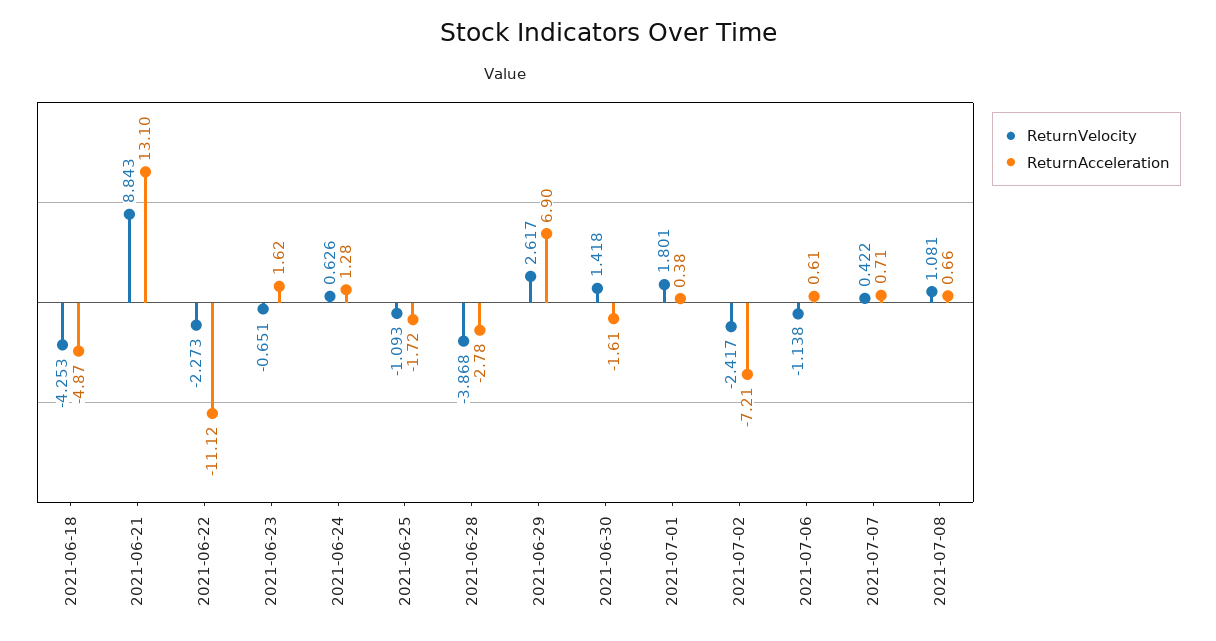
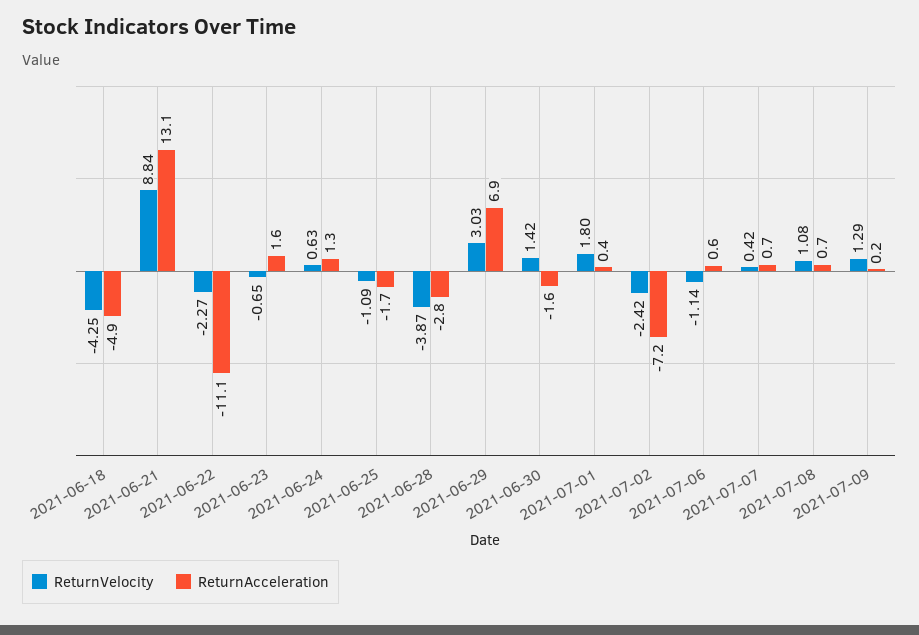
ReturnVelocity, 2021-06-29: 2.617 -> 3.03
ReturnVelocity, 2021-07-09: none -> 1.29
ReturnAcceleration, 2021-07-09: none -> 0.2

